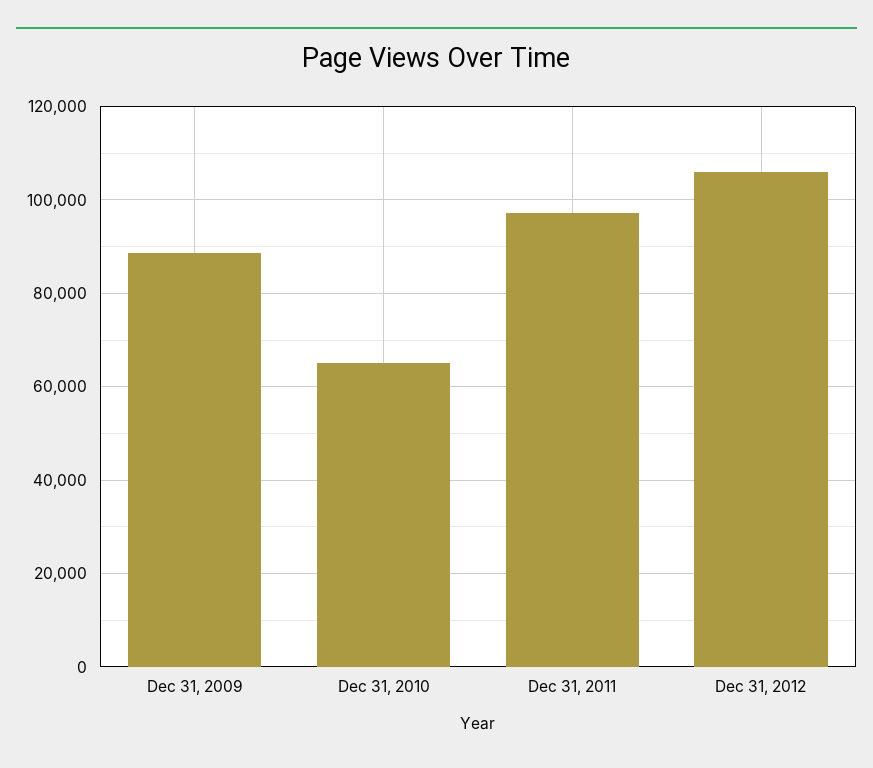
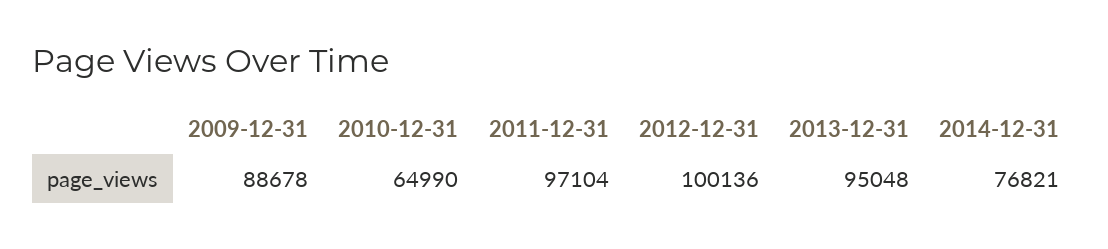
Dec 31, 2012: 106000 -> 100136
2013-12-31: none -> 95048
2014-12-31: none -> 76821

